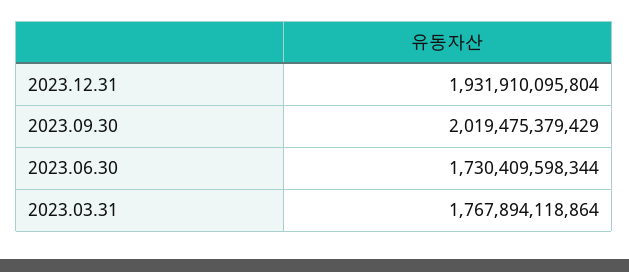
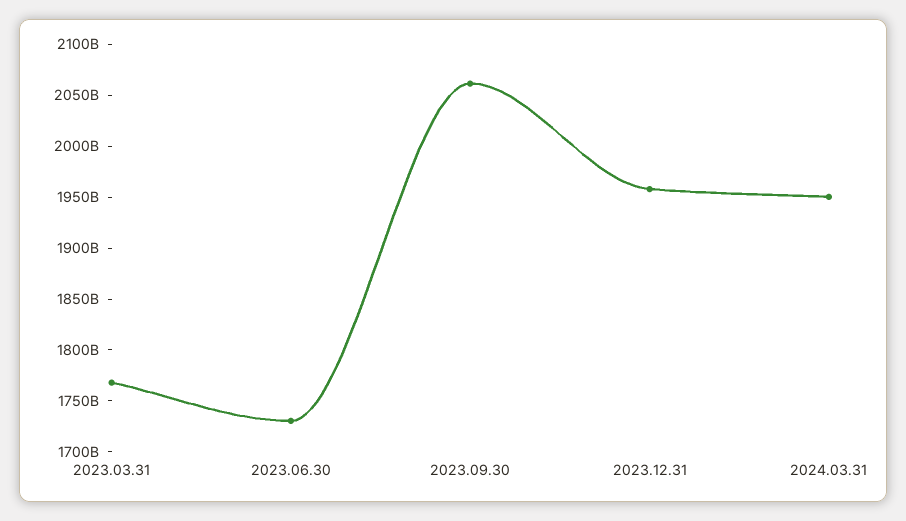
2023.12.31: 1931910095804 -> 1960000000000
2023.09.30: 2019475379429 -> 2060000000000
2024.03.31: none -> 1950000000000

